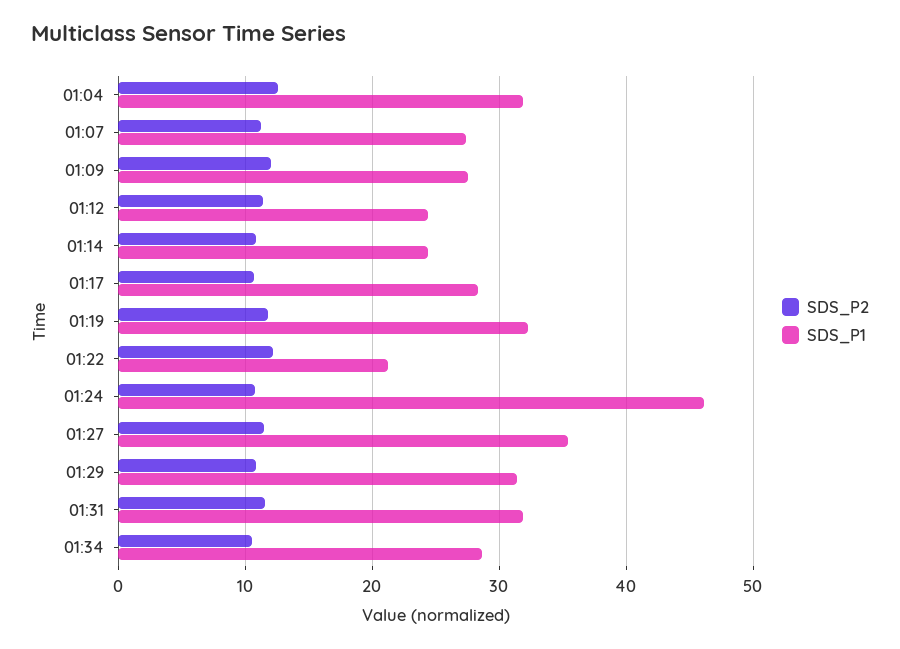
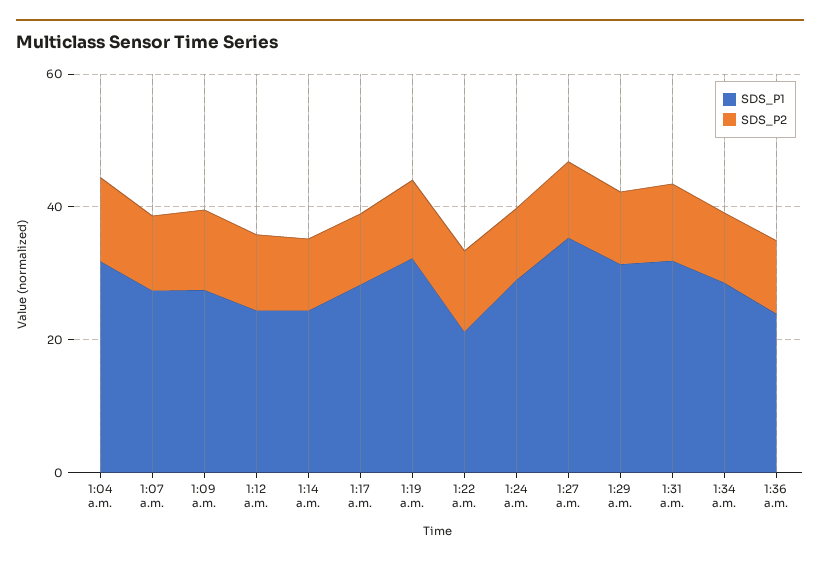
SDS_P1, 01:24: 46 -> 30
SDS_P1, 1:36 a.m.: none -> 25
SDS_P2, 1:36 a.m.: none -> 10

